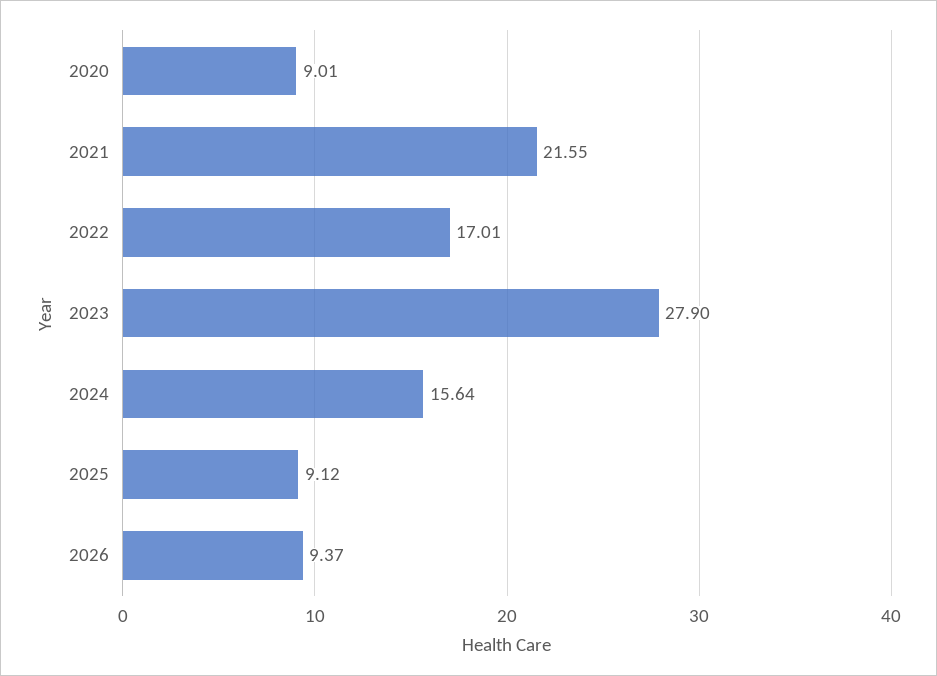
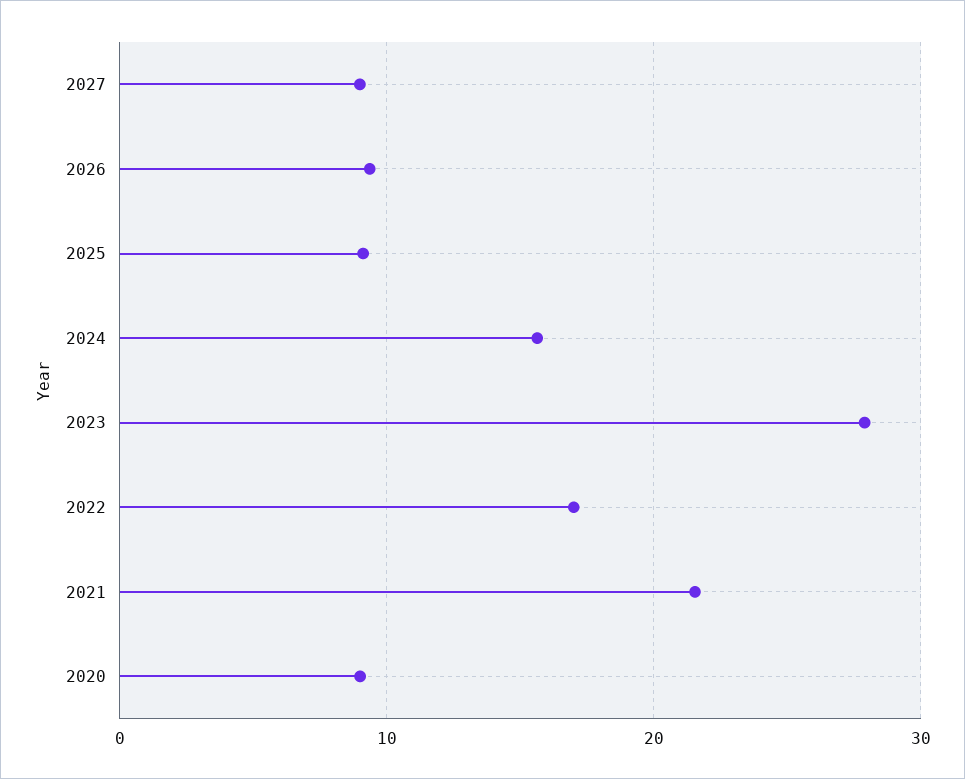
2027: none -> 9

